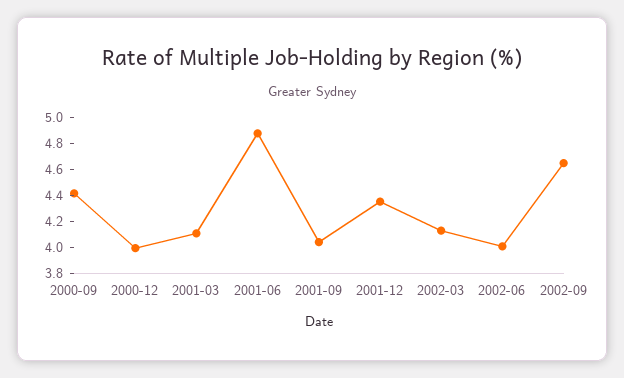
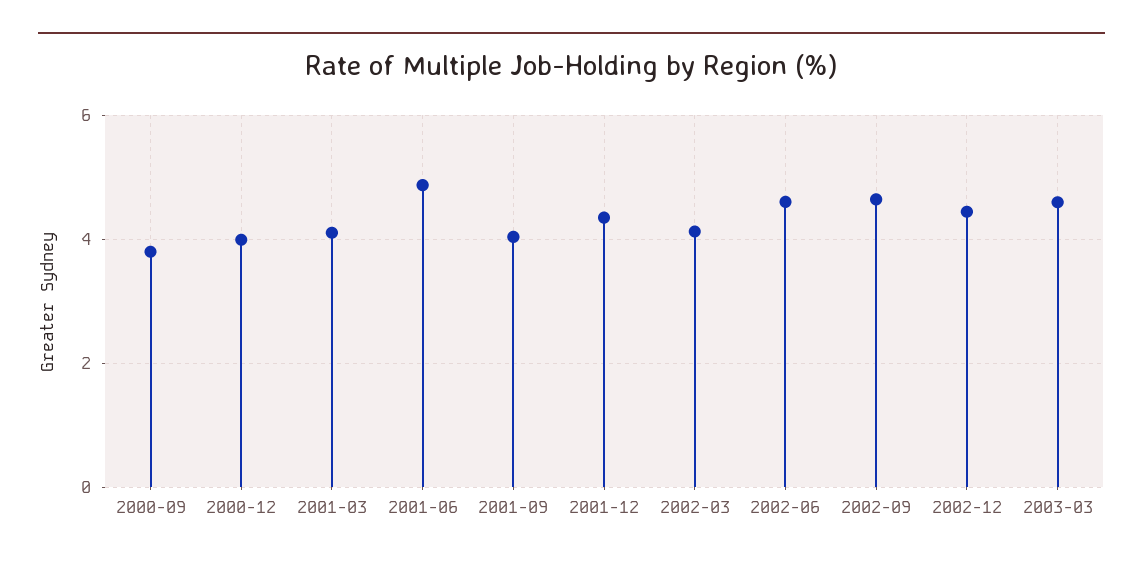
2000-09: 4.4 -> 3.8
2002-06: 4 -> 4.6
2002-12: none -> 4.4
2003-03: none -> 4.6

